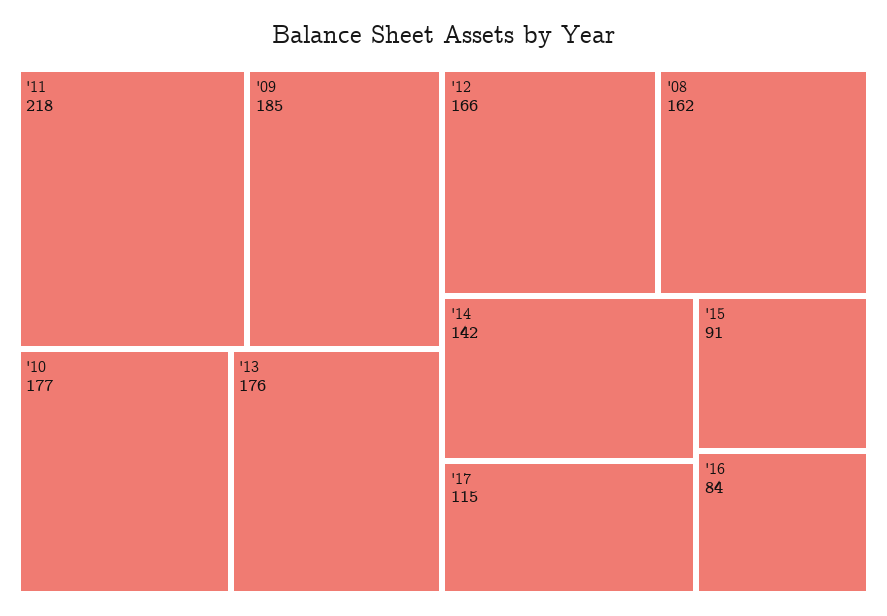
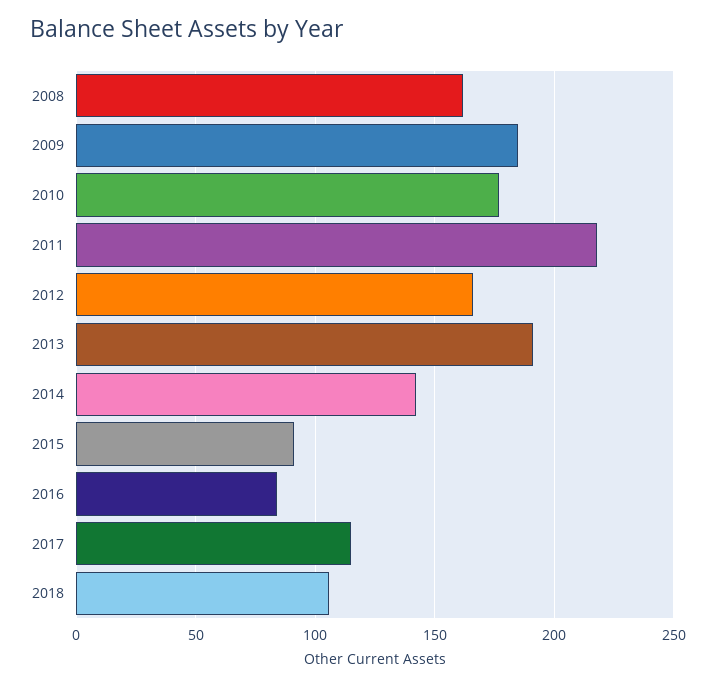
'13: 176 -> 190
2018: none -> 105

